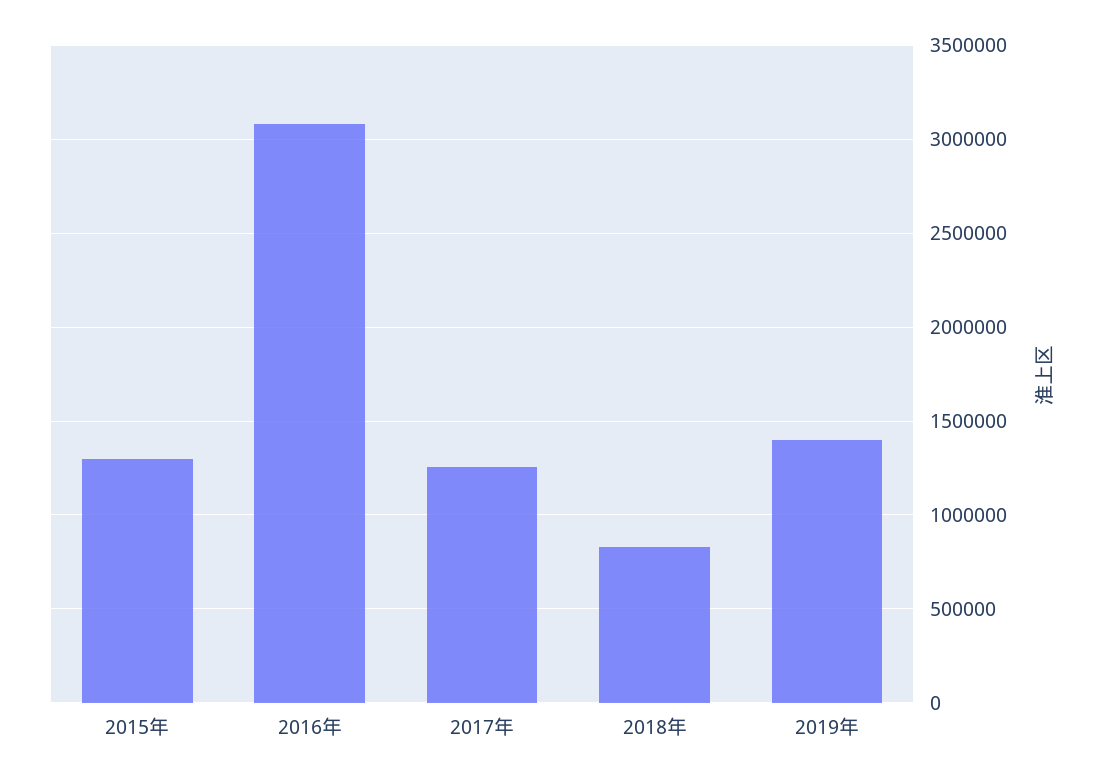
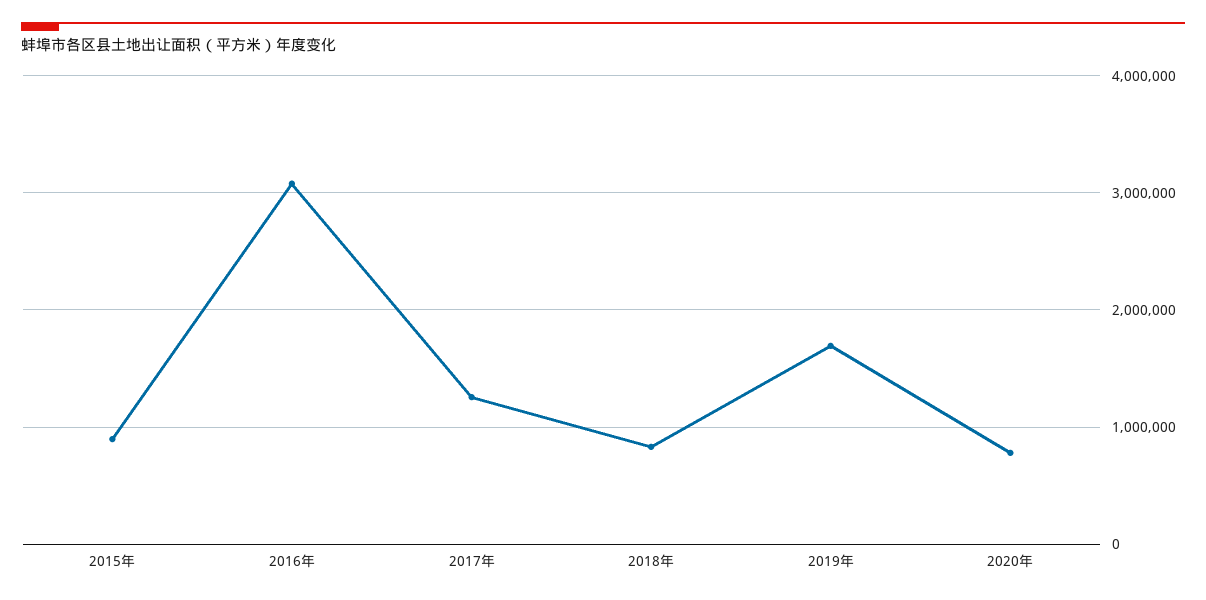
2015年: 1300000 -> 900000
2019年: 1400000 -> 1700000
2020年: none -> 800000

